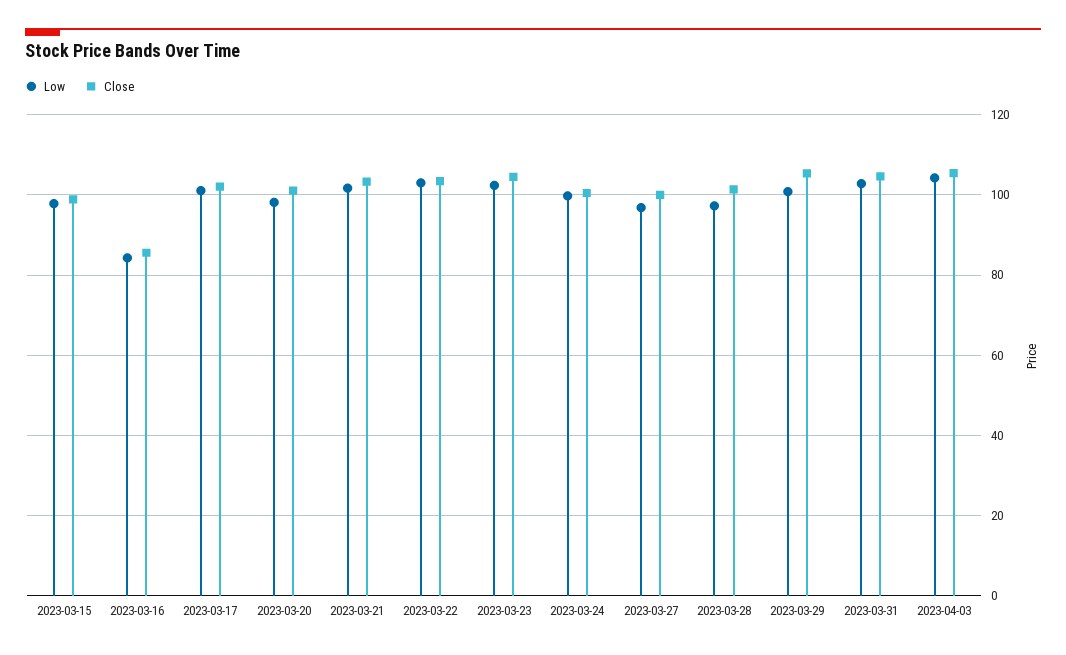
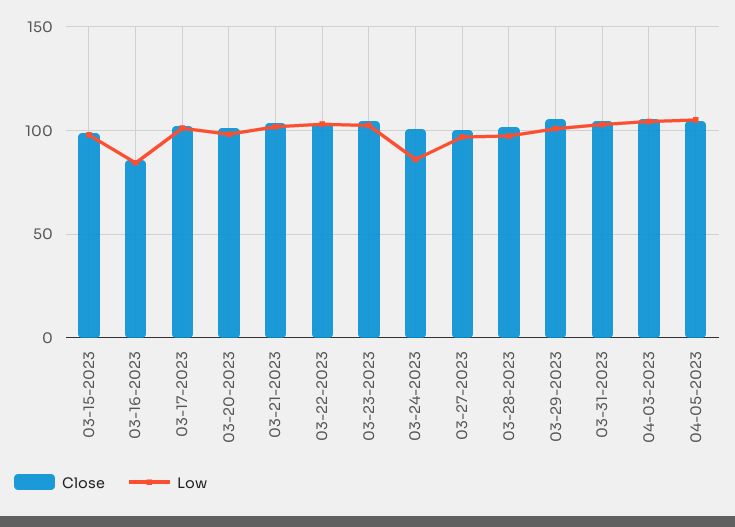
Low, 2023-03-24: 100 -> 85
Close, 04-05-2023: none -> 105
Low, 04-05-2023: none -> 105

